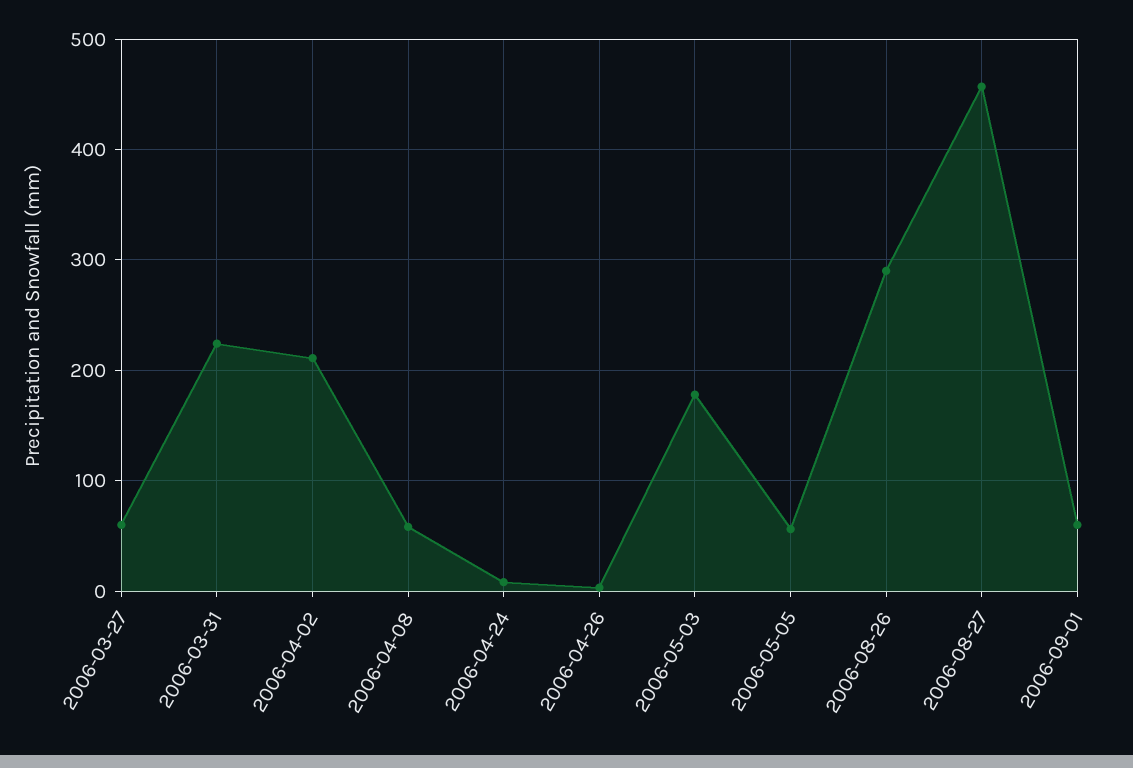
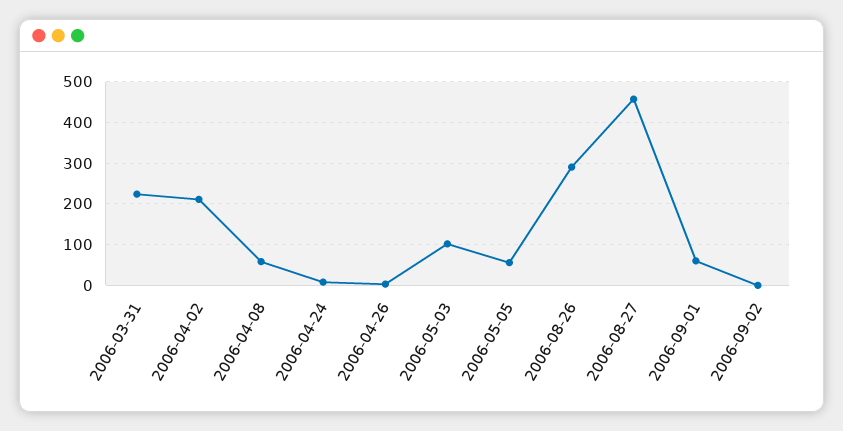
2006-03-27: 60 -> none
2006-05-03: 180 -> 100
2006-09-02: none -> 0

